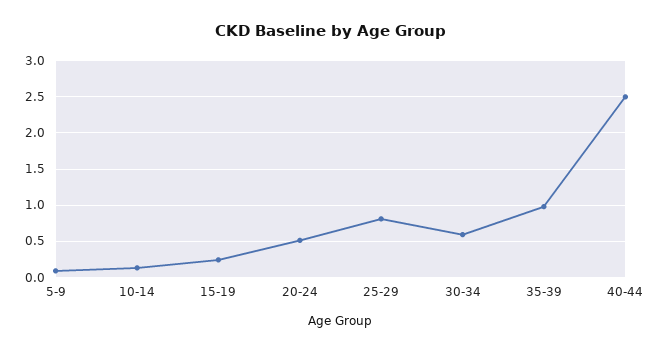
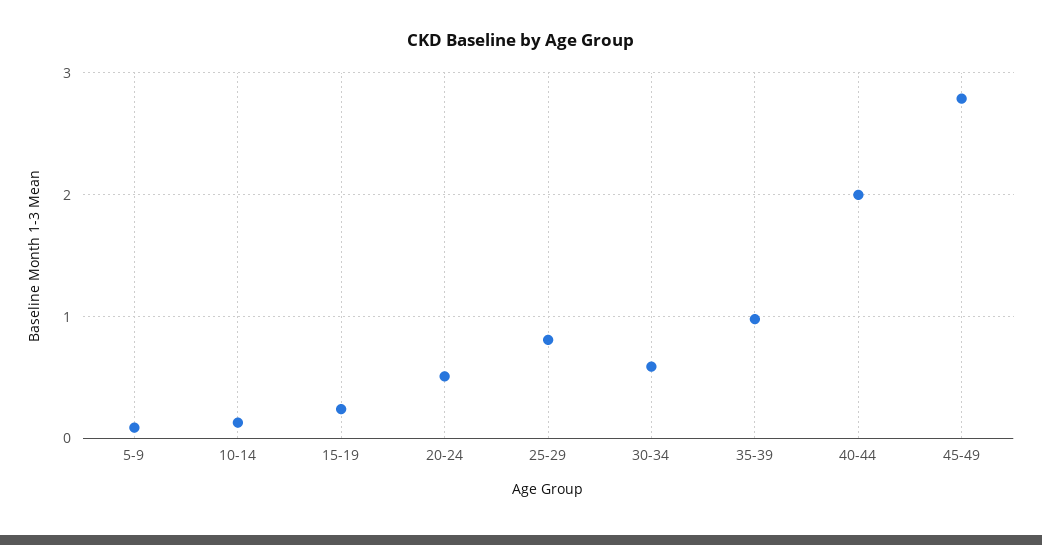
40-44: 2.5 -> 2
45-49: none -> 2.8

